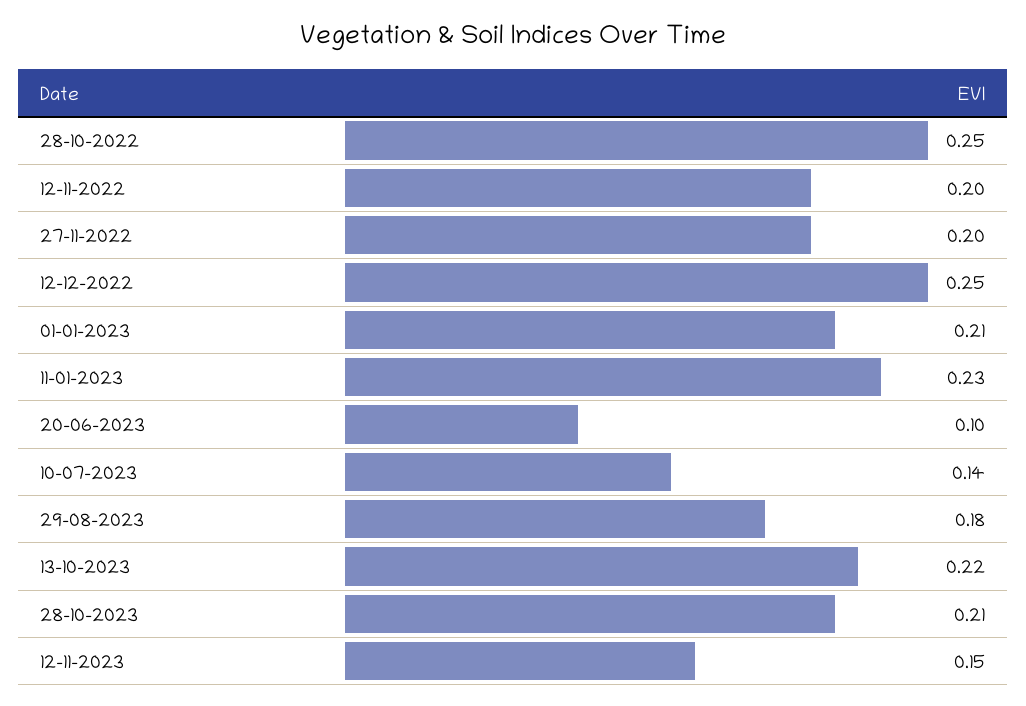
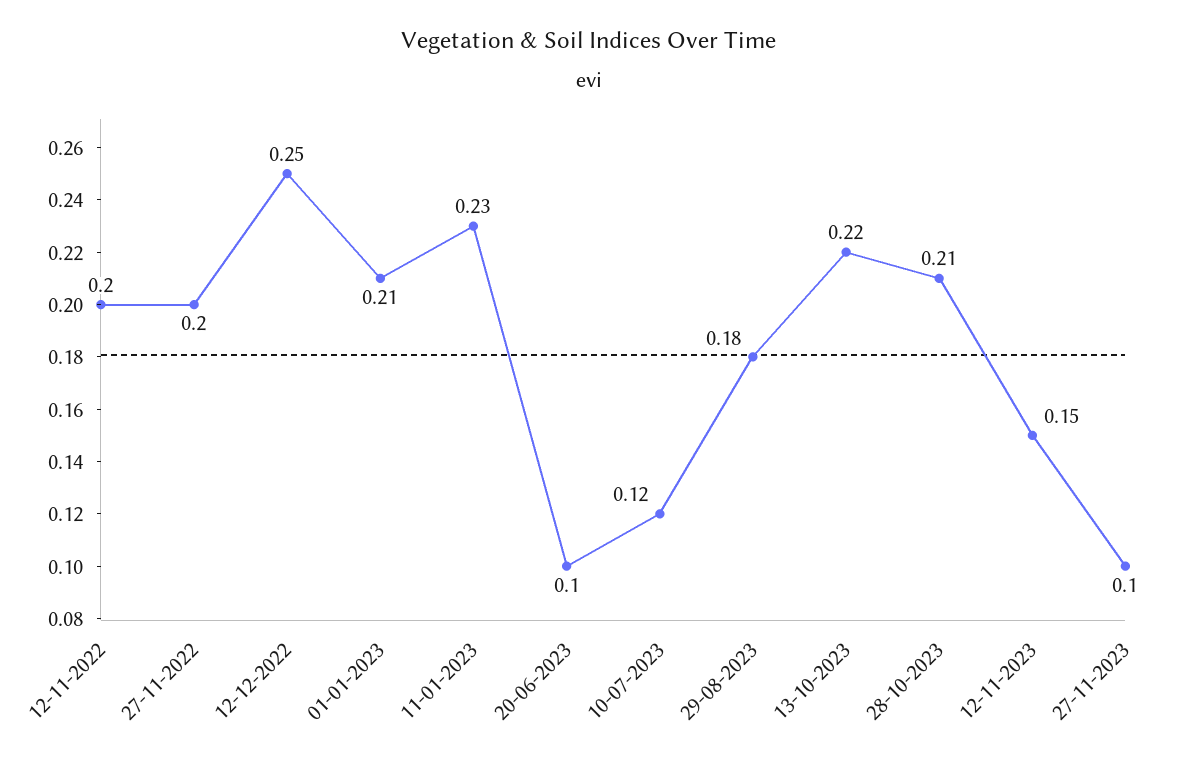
28-10-2022: 0.25 -> none
10-07-2023: 0.14 -> 0.12
27-11-2023: none -> 0.1

